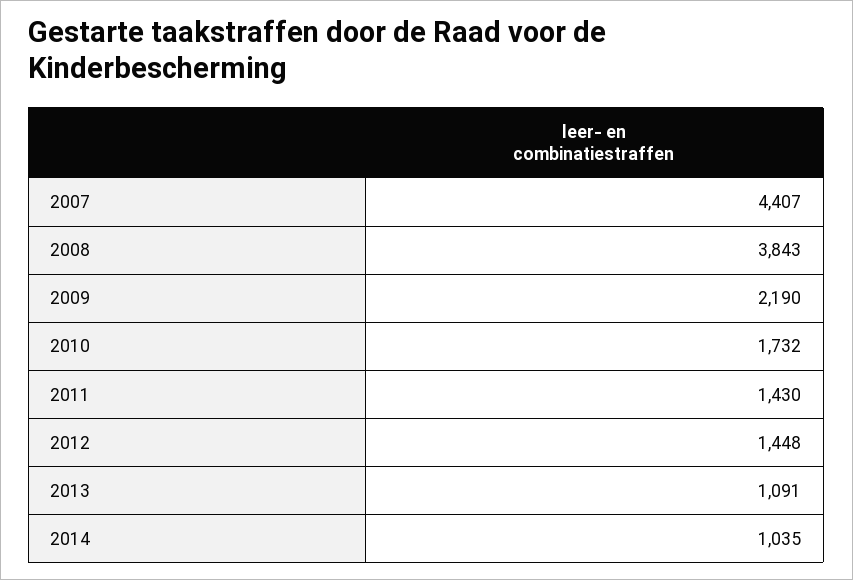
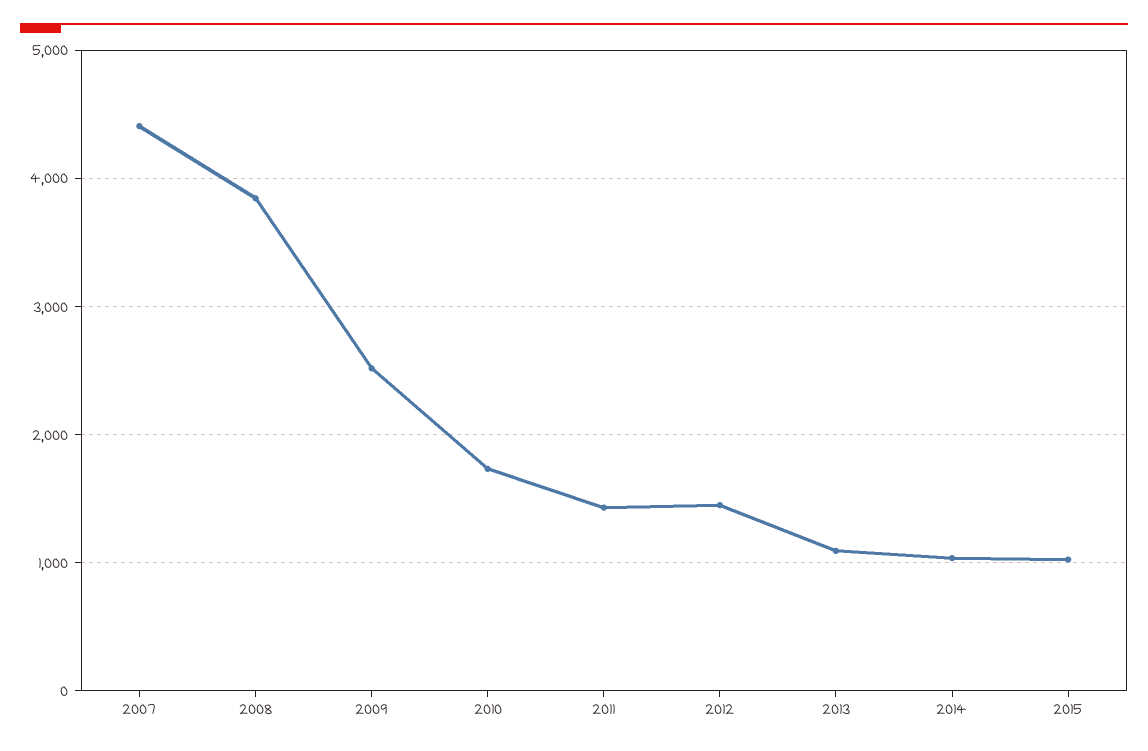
2009: 2190 -> 2500
2015: none -> 1000

